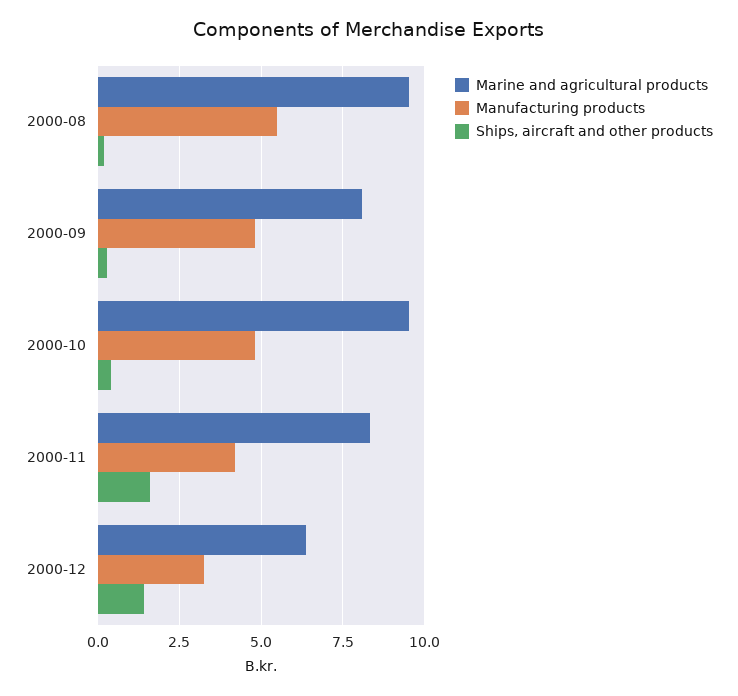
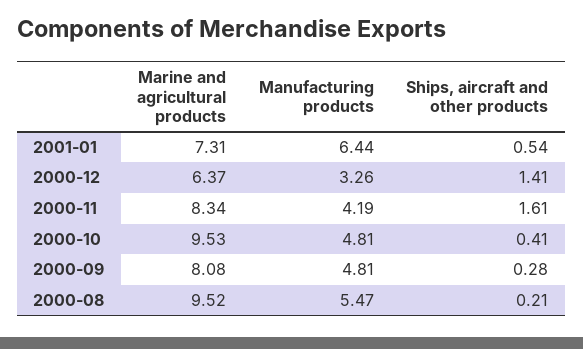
Marine and agricultural products, 2001-01: none -> 7.31
Manufacturing products, 2001-01: none -> 6.44
Ships, aircraft and other products, 2001-01: none -> 0.54

